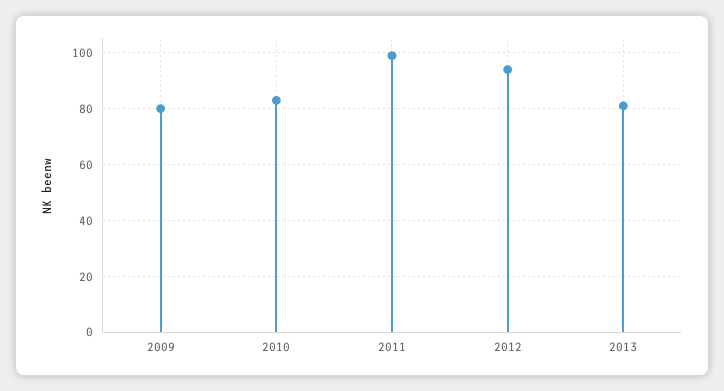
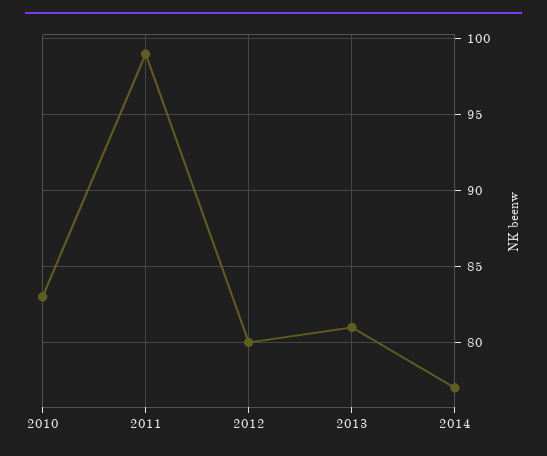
2009: 80 -> none
2012: 95 -> 80
2014: none -> 77

